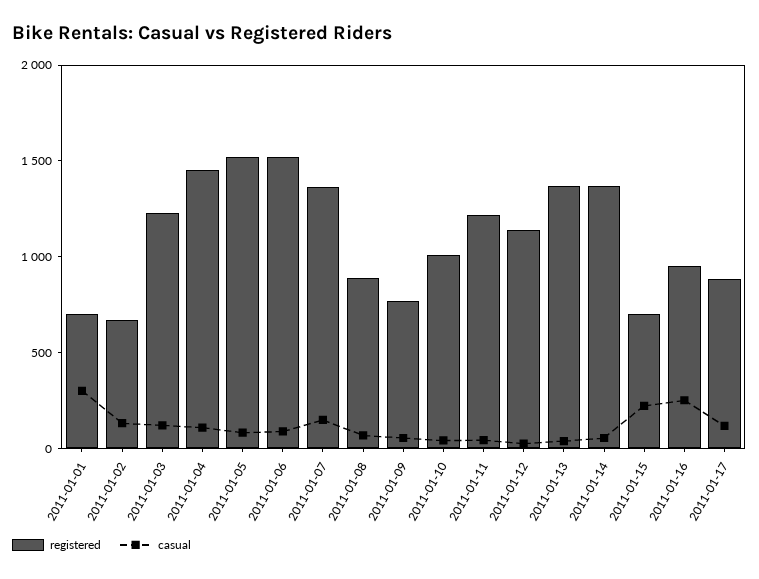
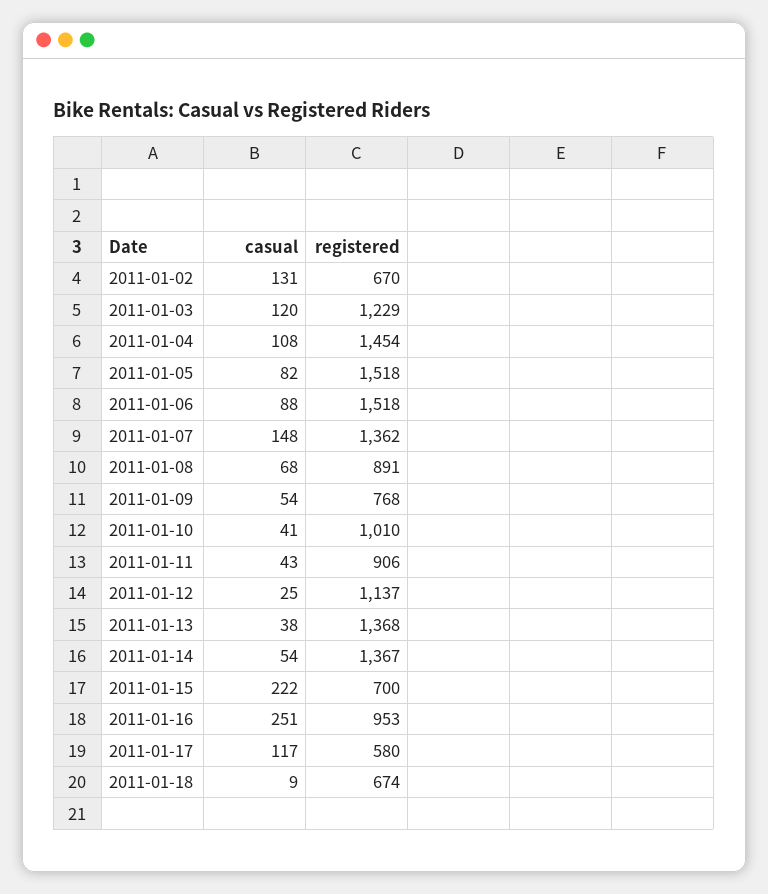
registered, 2011-01-01: 700 -> none
casual, 2011-01-01: 300 -> none
registered, 2011-01-11: 1200 -> 906
registered, 2011-01-17: 900 -> 580
casual, 2011-01-18: none -> 9
registered, 2011-01-18: none -> 674

